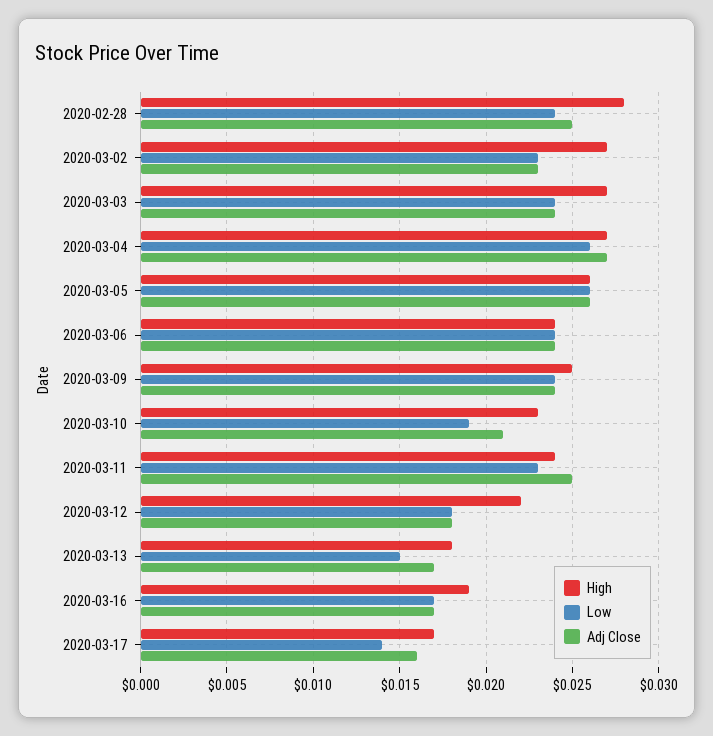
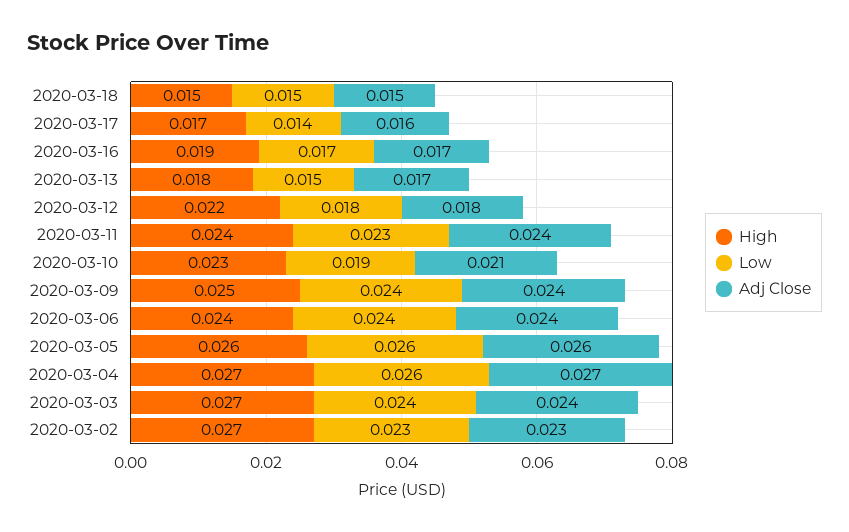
High, 2020-02-28: 0.028 -> none
Low, 2020-02-28: 0.024 -> none
Adj Close, 2020-02-28: 0.025 -> none
Adj Close, 2020-03-11: 0.025 -> 0.024
High, 2020-03-18: none -> 0.015
Low, 2020-03-18: none -> 0.015
Adj Close, 2020-03-18: none -> 0.015

